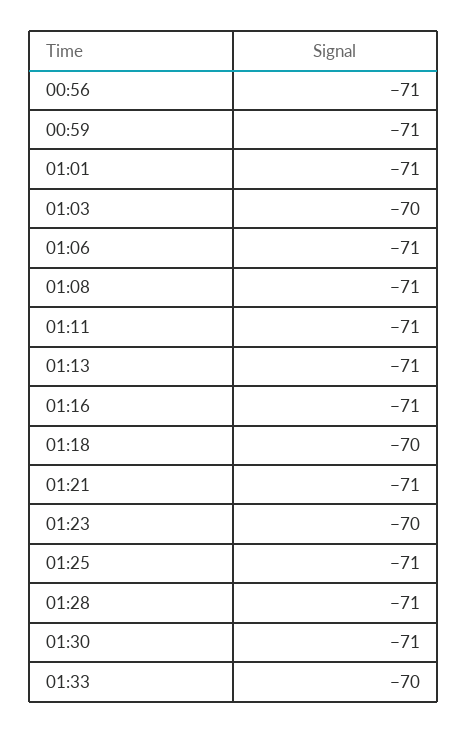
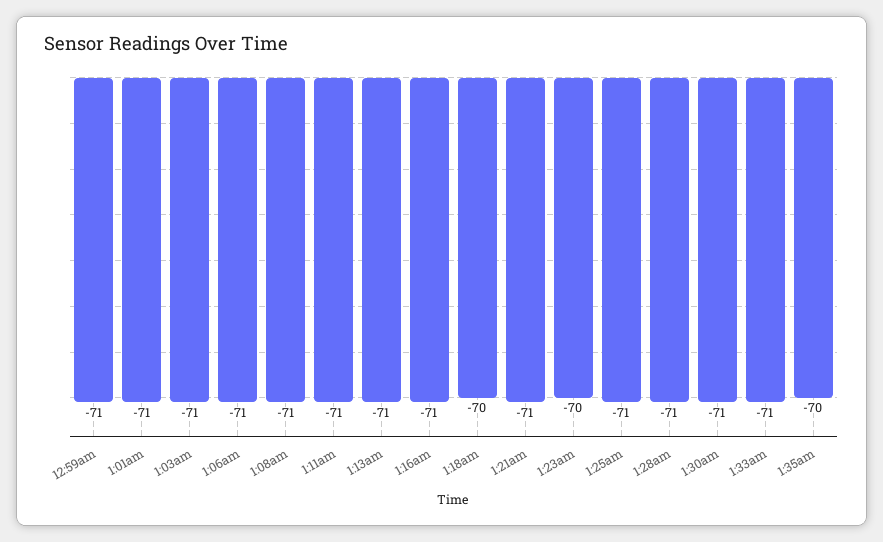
00:56: -71 -> none
01:03: -70 -> -71
01:33: -70 -> -71
1:35am: none -> -70

